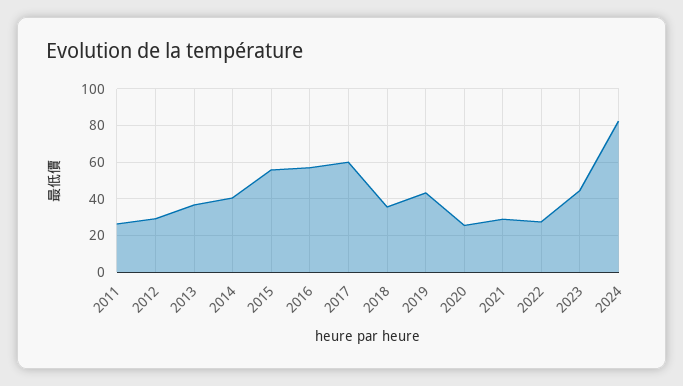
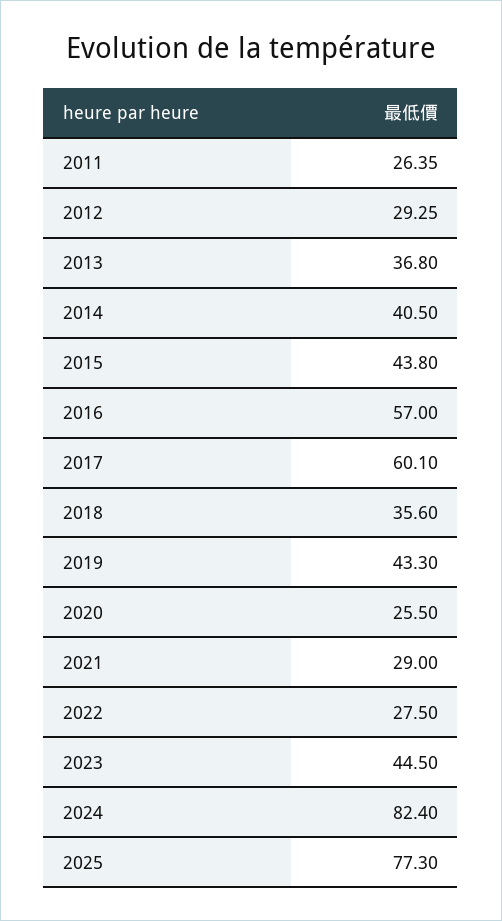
2015: 55 -> 43.8
2025: none -> 77.3

